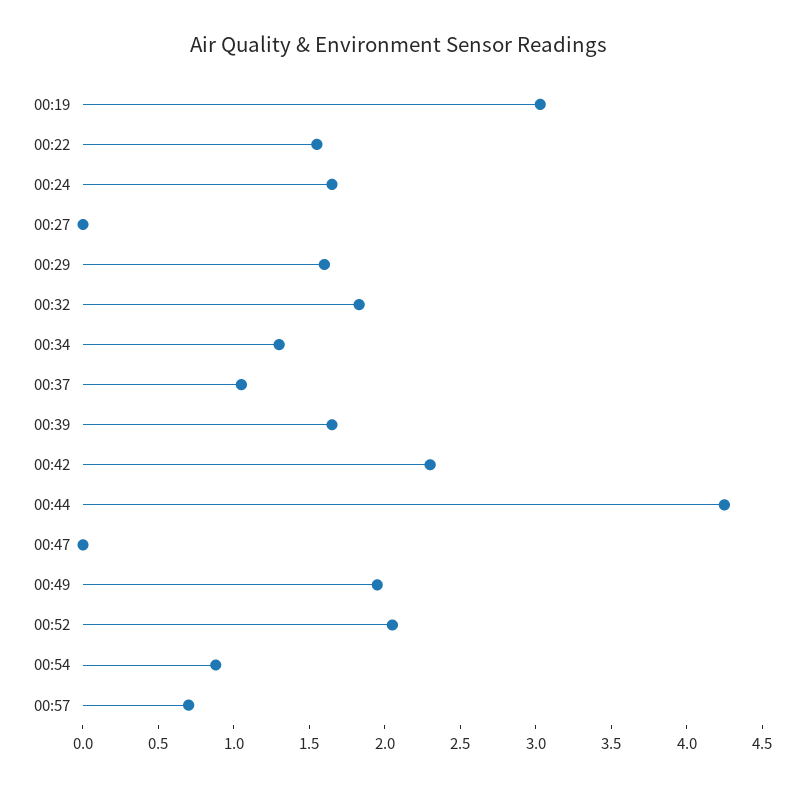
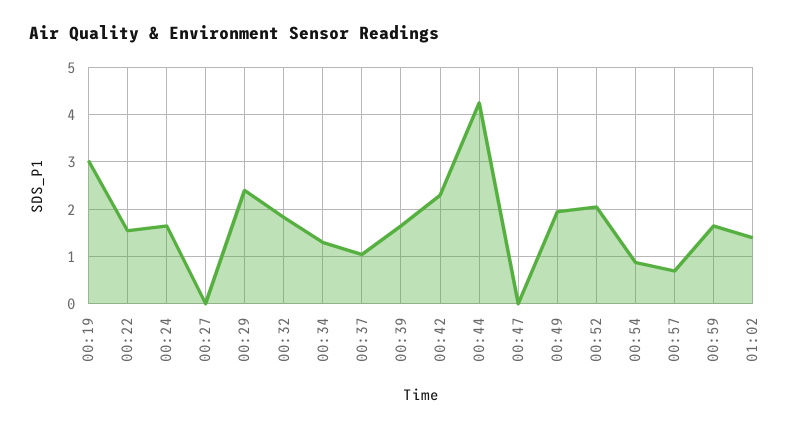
00:29: 1.6 -> 2.4
00:59: none -> 1.6
01:02: none -> 1.4

